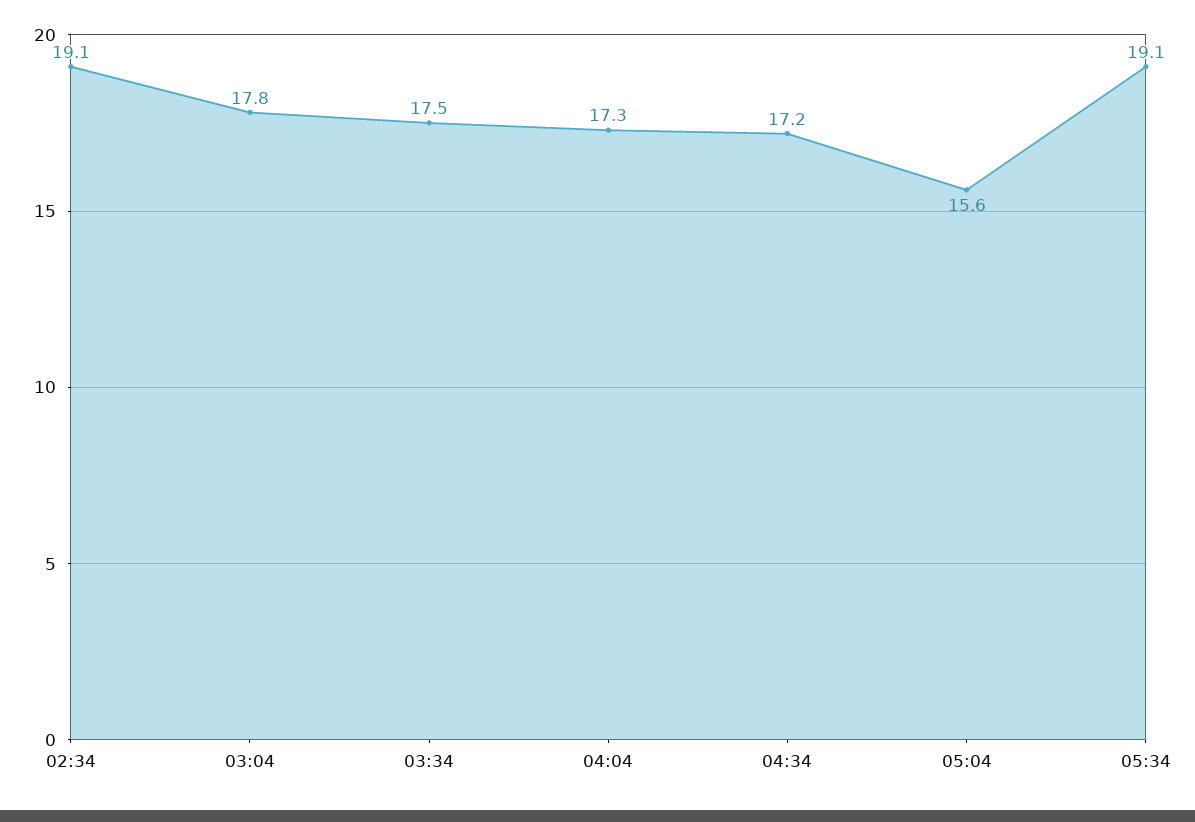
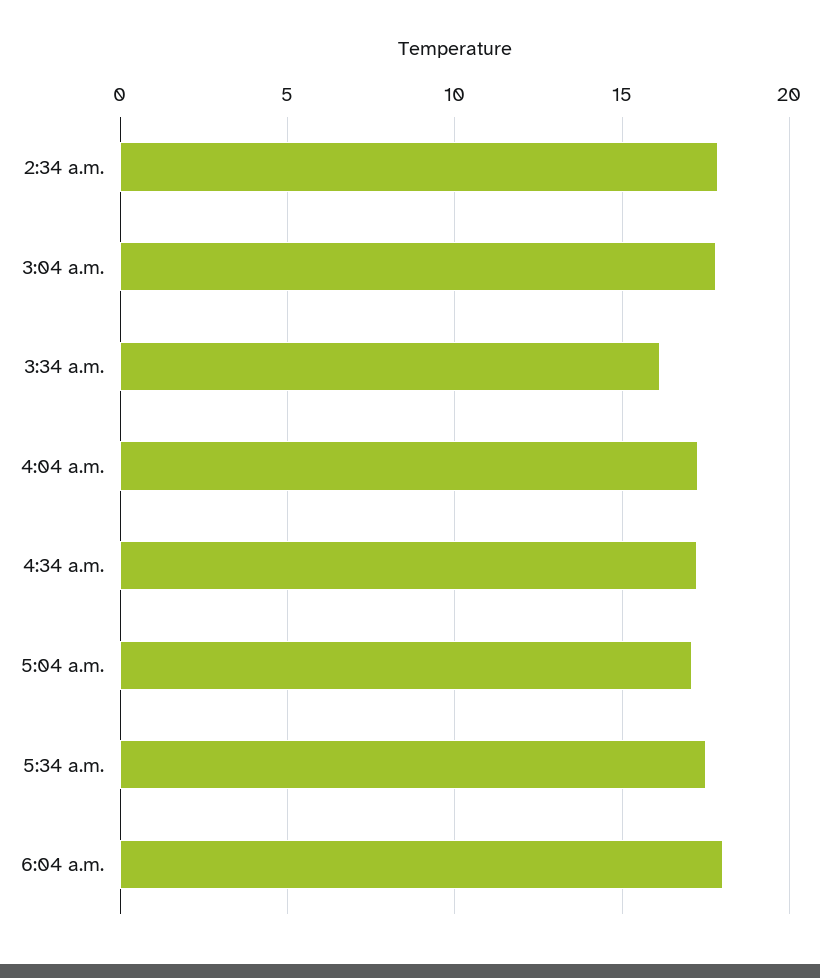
02:34: 19.1 -> 18
03:34: 17.5 -> 16
05:04: 15.6 -> 17
05:34: 19.1 -> 17.5
6:04 a.m.: none -> 18

